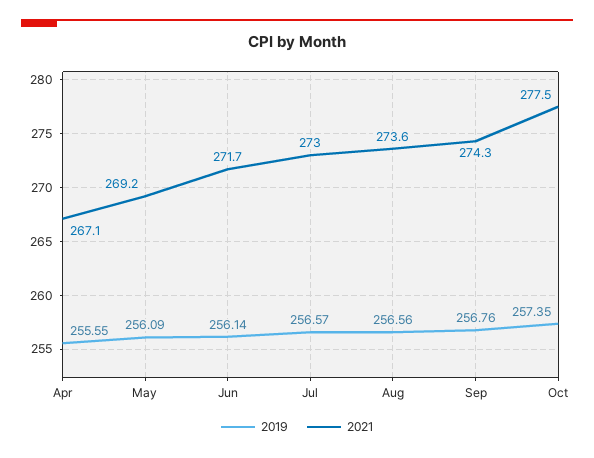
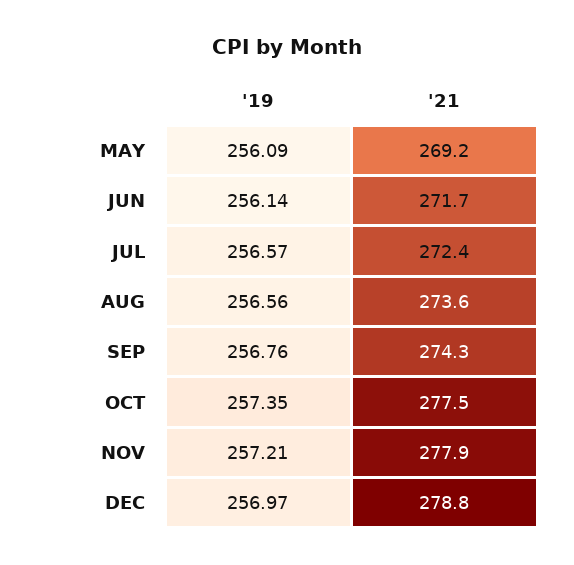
2019, Apr: 255.55 -> none
2021, Apr: 267.1 -> none
2021, Jul: 273 -> 272.4
2019, NOV: none -> 257.21
2021, NOV: none -> 277.9
2019, DEC: none -> 256.97
2021, DEC: none -> 278.8

